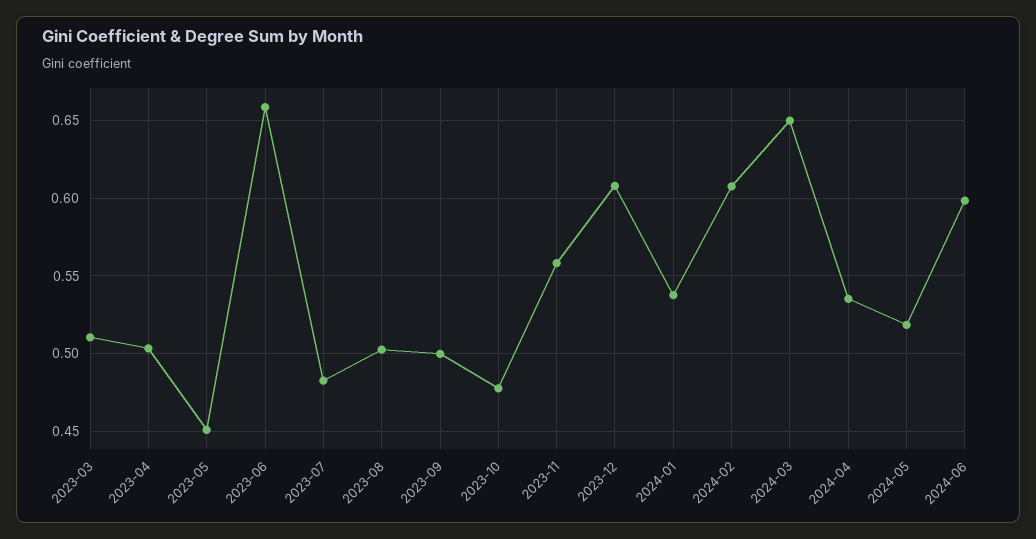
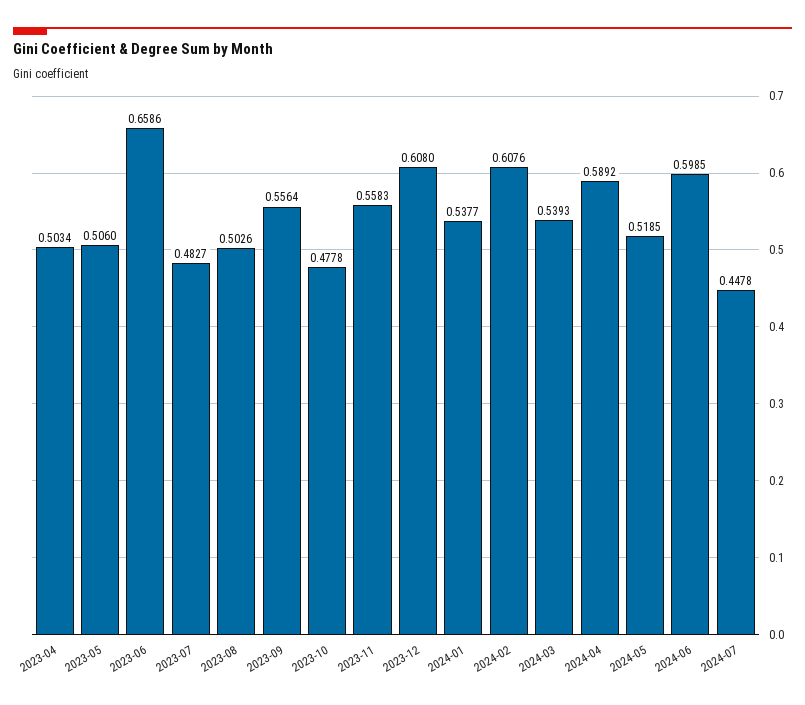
2023-03: 0.51 -> none
2023-05: 0.45 -> 0.506
2023-09: 0.5 -> 0.5564
2024-03: 0.65 -> 0.5393
2024-04: 0.535 -> 0.5892
2024-07: none -> 0.4478

